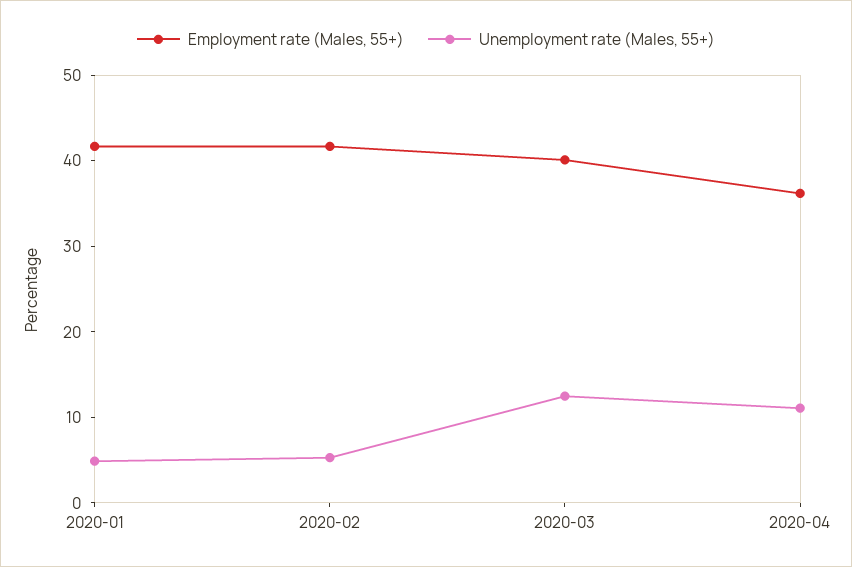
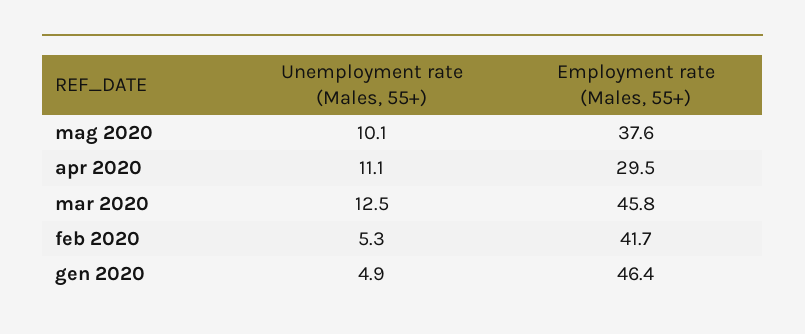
Employment rate (Males, 55+), 2020-01: 42 -> 46.4
Employment rate (Males, 55+), 2020-03: 40 -> 45.8
Employment rate (Males, 55+), 2020-04: 36 -> 29.5
Unemployment rate (Males, 55+), mag 2020: none -> 10.1
Employment rate (Males, 55+), mag 2020: none -> 37.6

